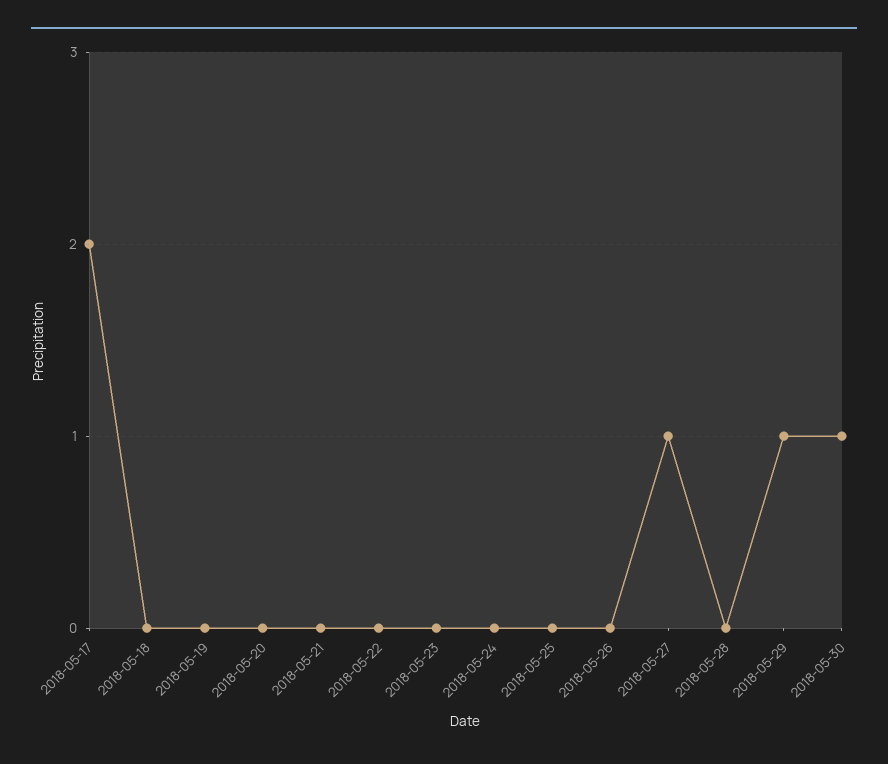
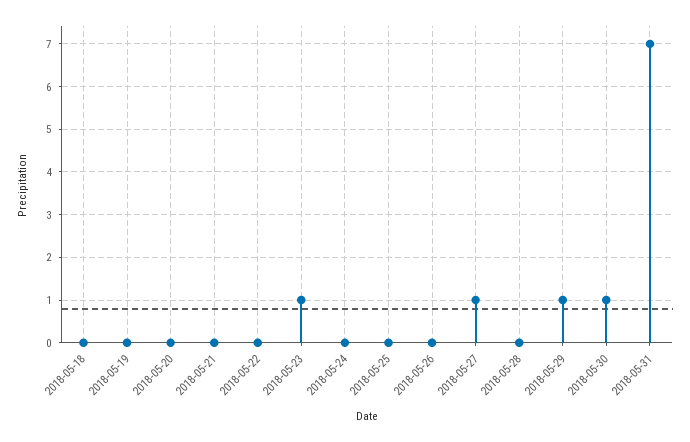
2018-05-17: 2 -> none
2018-05-23: 0 -> 1
2018-05-31: none -> 7

